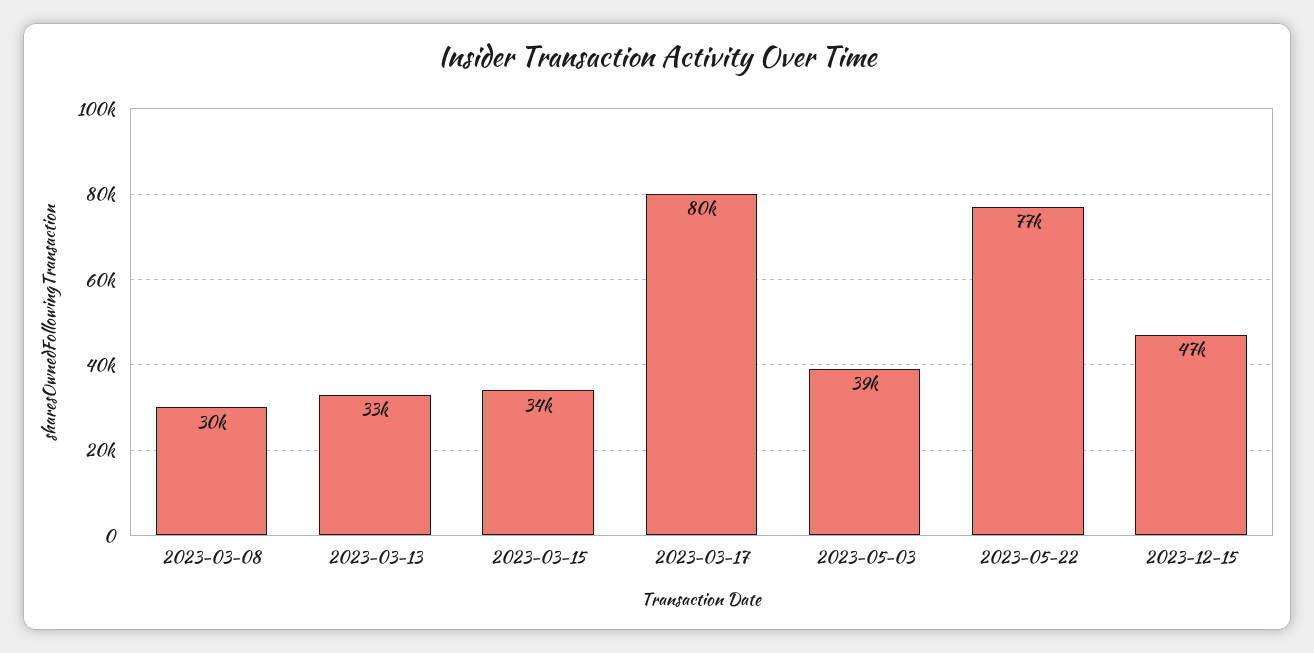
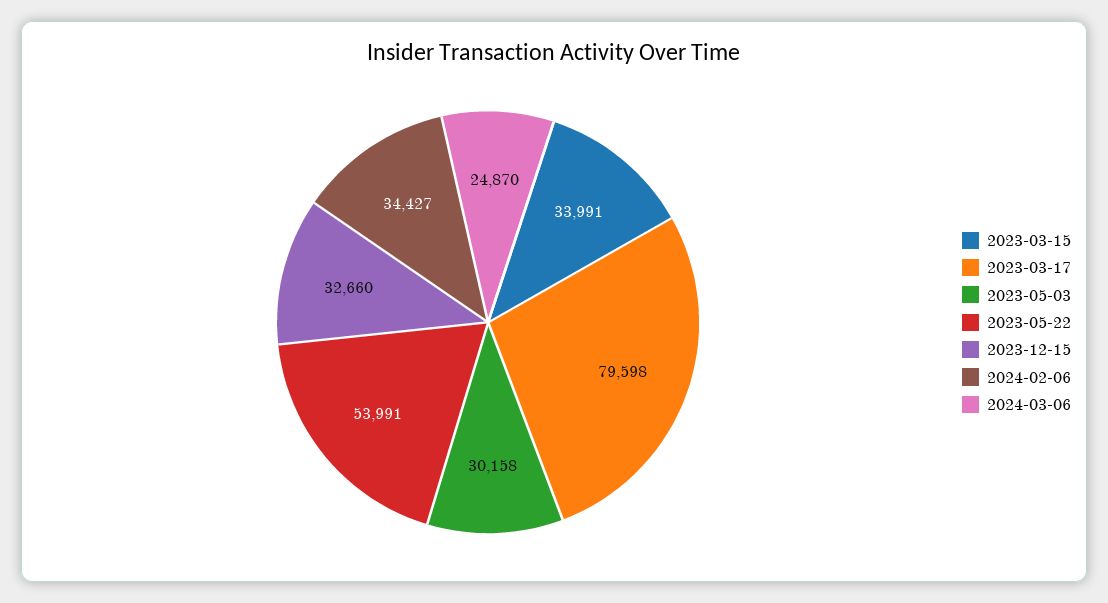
2023-03-08: 30000 -> none
2023-03-13: 33000 -> none
2023-05-03: 39000 -> 30158
2023-05-22: 77000 -> 53991
2023-12-15: 47000 -> 32660
2024-02-06: none -> 34427
2024-03-06: none -> 24870

